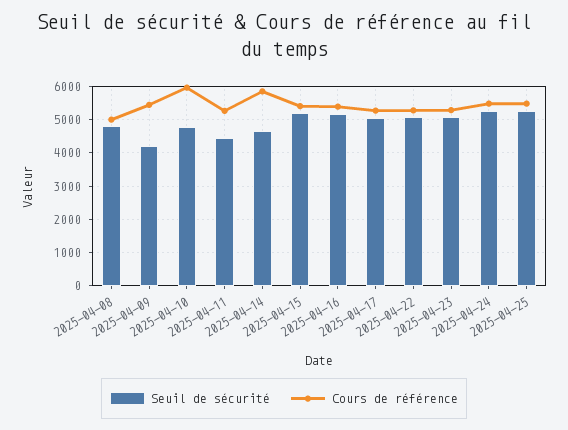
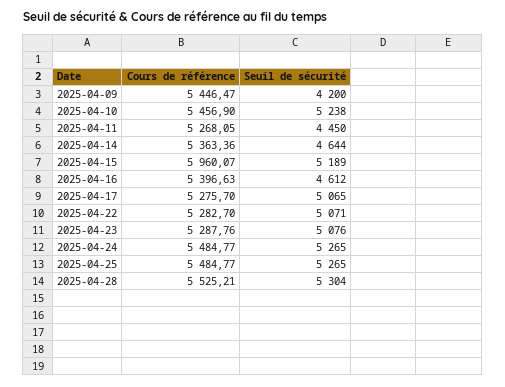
Seuil de sécurité, 2025-04-08: 4800 -> none
Cours de référence, 2025-04-08: 5000 -> none
Seuil de sécurité, 2025-04-10: 4800 -> 5238
Cours de référence, 2025-04-10: 6000 -> 5456.9
Cours de référence, 2025-04-14: 5800 -> 5363.36
Cours de référence, 2025-04-15: 5400 -> 5960.07
Seuil de sécurité, 2025-04-16: 5200 -> 4612
Cours de référence, 2025-04-28: none -> 5525.21
Seuil de sécurité, 2025-04-28: none -> 5304

